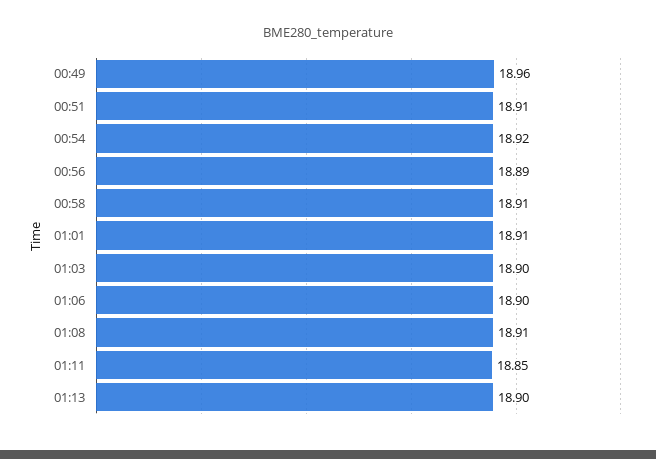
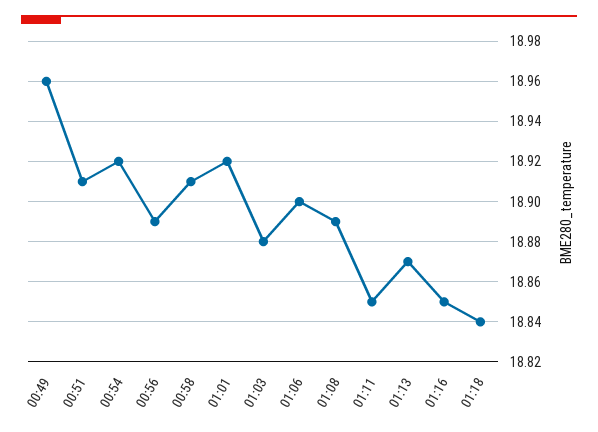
01:01: 18.91 -> 18.92
01:03: 18.9 -> 18.88
01:08: 18.91 -> 18.89
01:13: 18.9 -> 18.87
01:16: none -> 18.85
01:18: none -> 18.84

